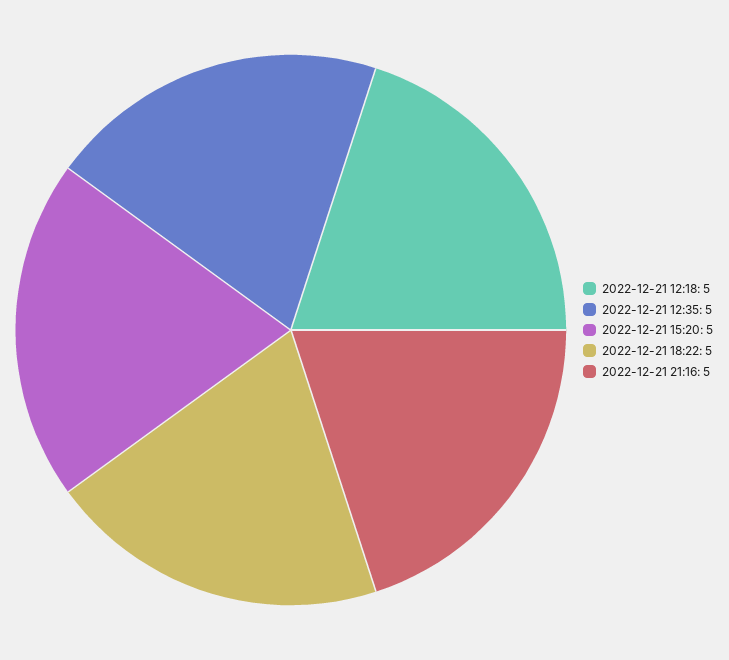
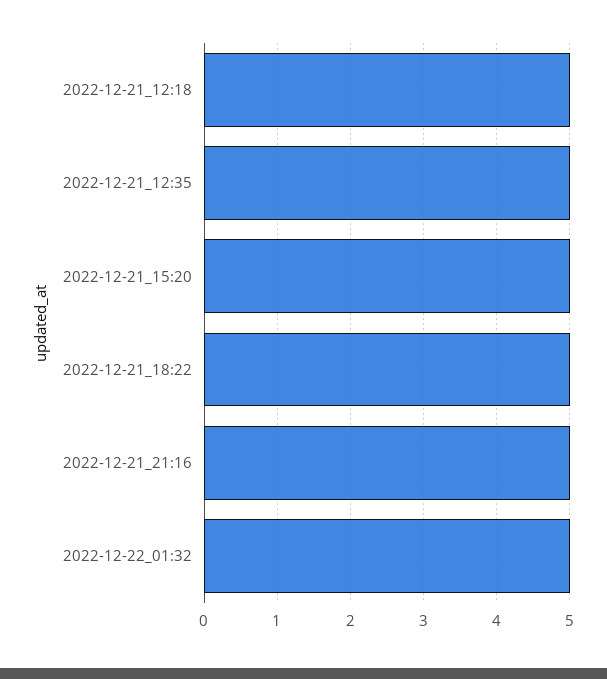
2022-12-22_01:32: none -> 5

